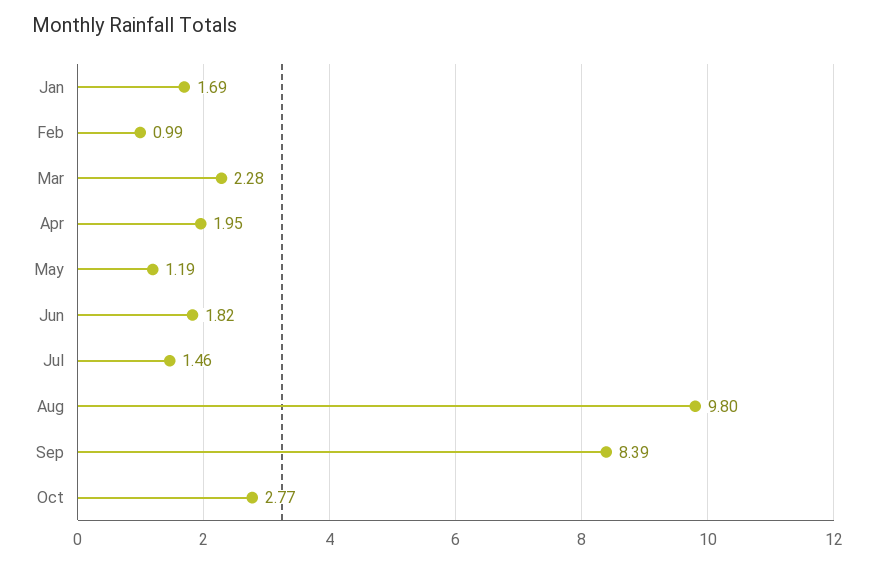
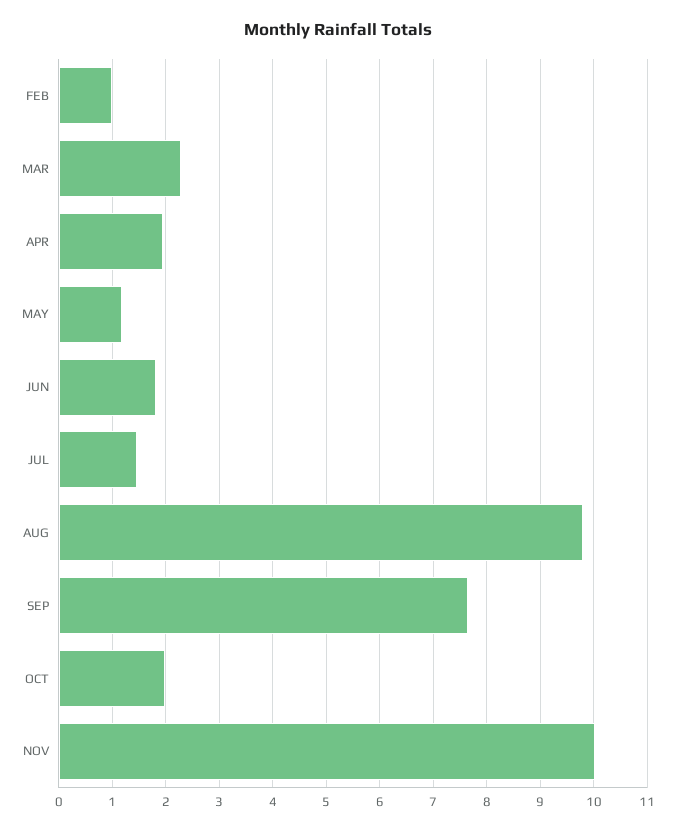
Jan: 1.69 -> none
Sep: 8.39 -> 7.6
Oct: 2.77 -> 2
NOV: none -> 10

